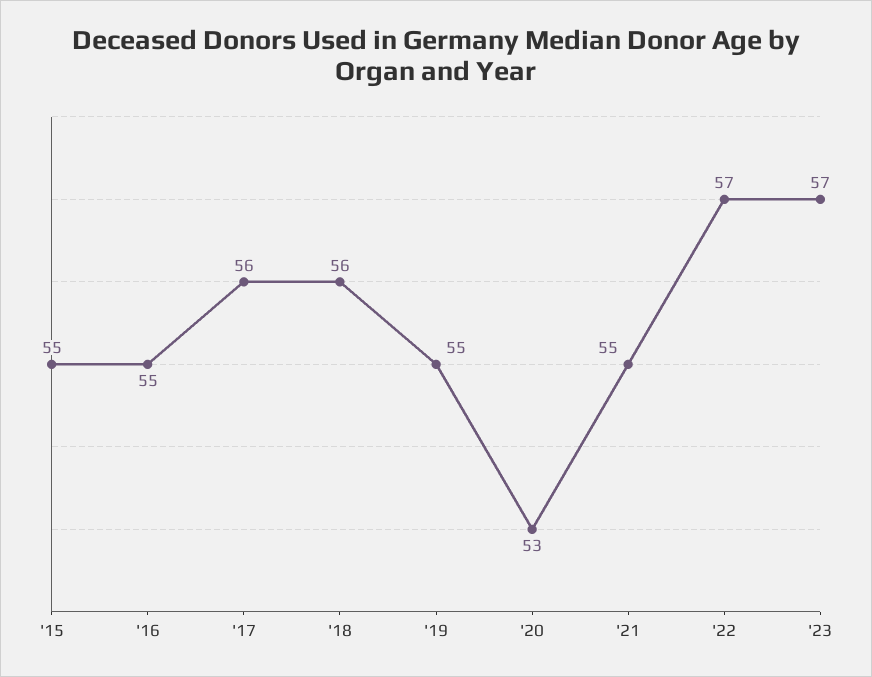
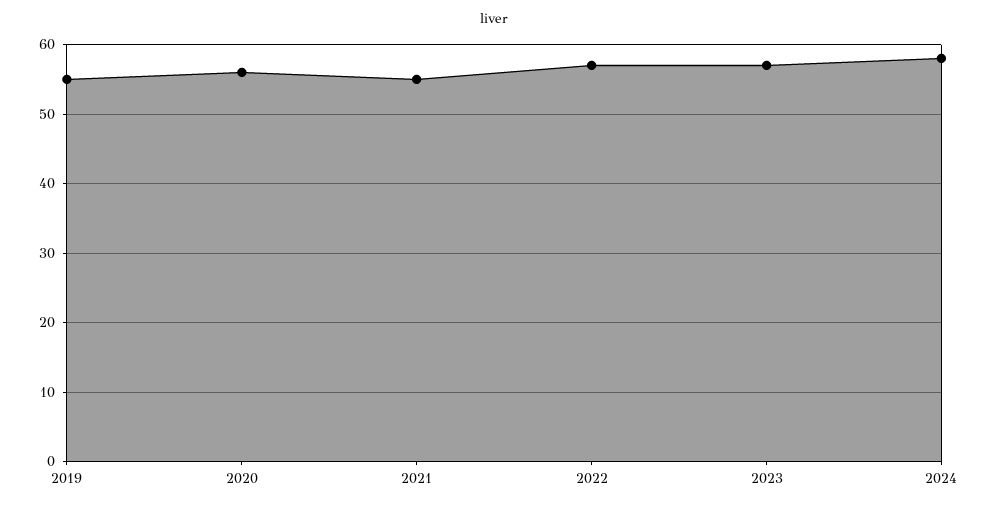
'15: 55 -> none
'16: 55 -> none
'17: 56 -> none
'18: 56 -> none
'20: 53 -> 56
2024: none -> 58

